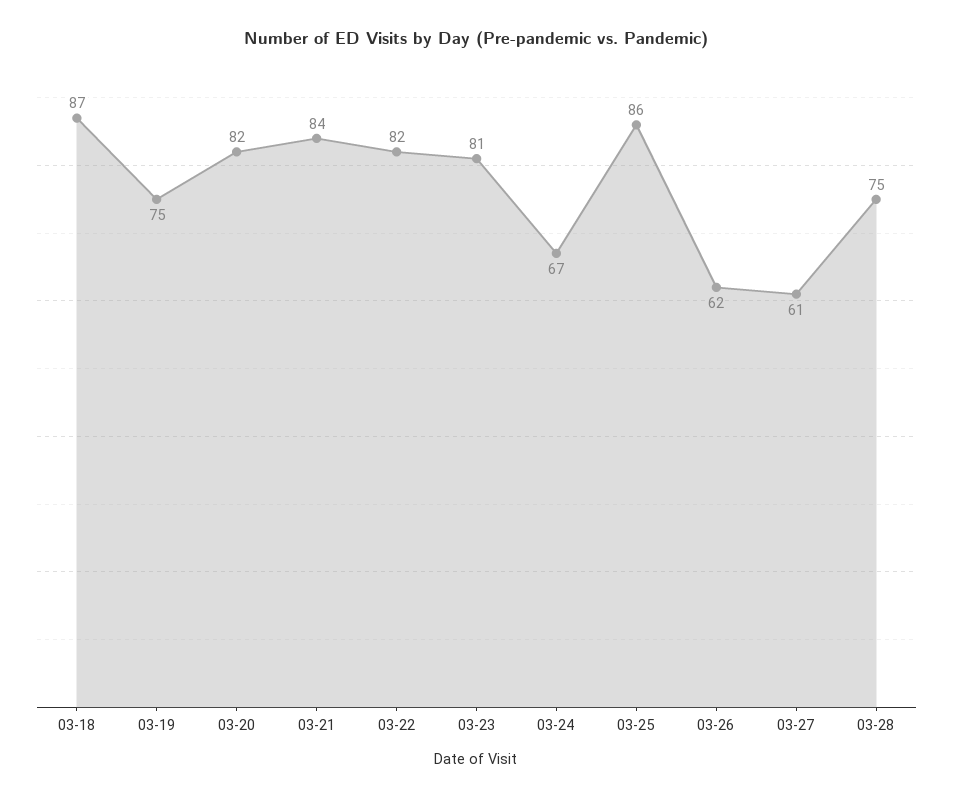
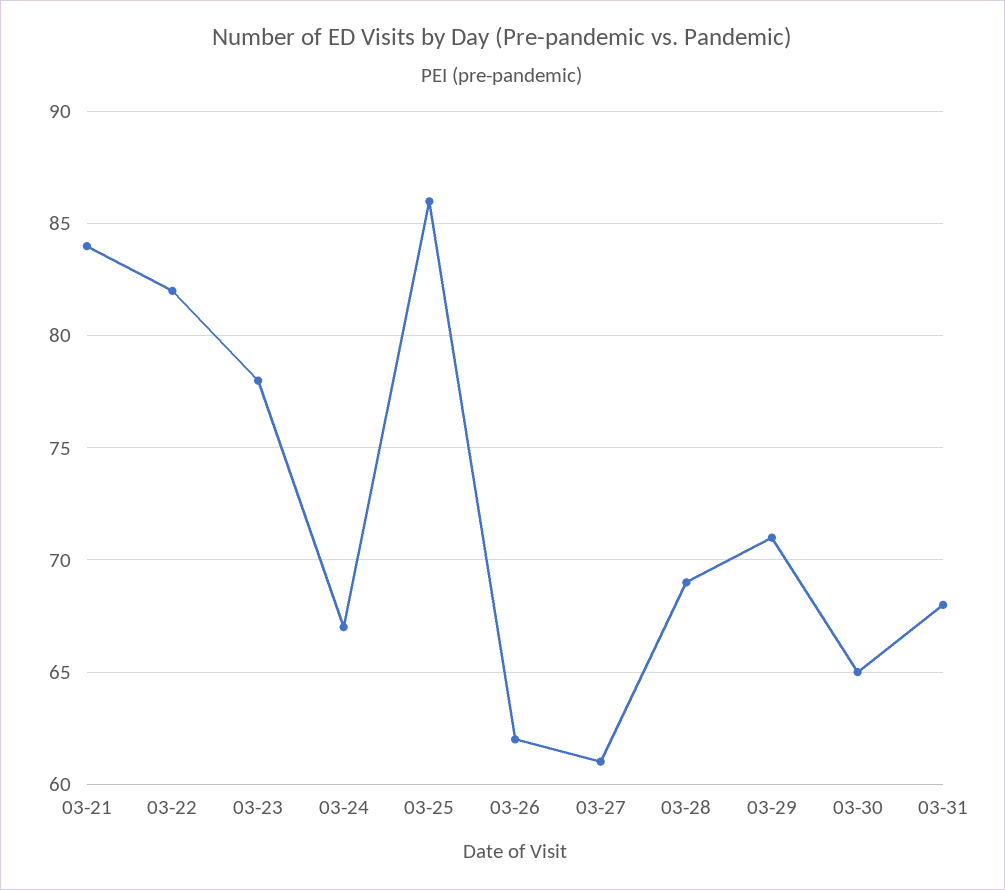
03-18: 87 -> none
03-19: 75 -> none
03-20: 82 -> none
03-23: 81 -> 78
03-28: 75 -> 69
03-29: none -> 71
03-30: none -> 65
03-31: none -> 68

